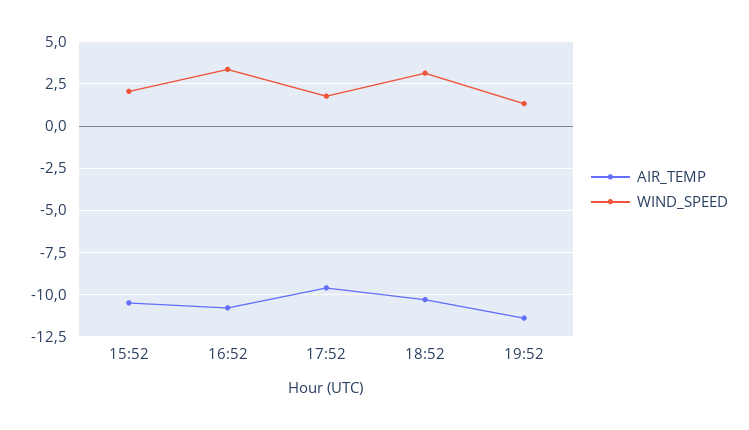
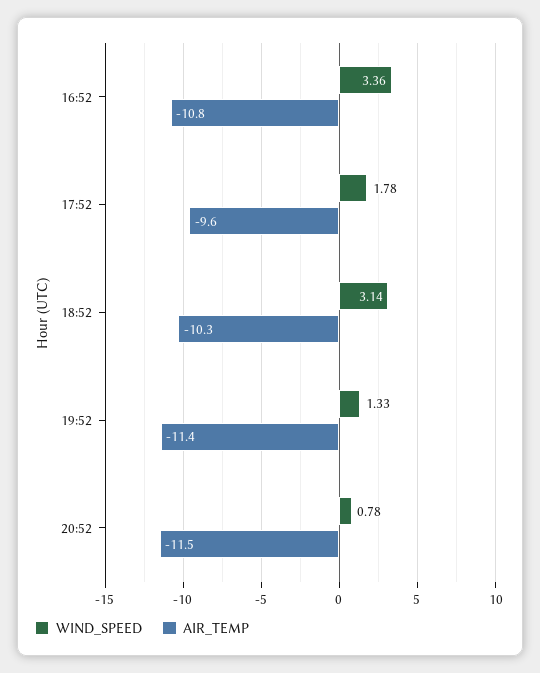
AIR_TEMP, 15:52: -10.5 -> none
WIND_SPEED, 15:52: 2 -> none
WIND_SPEED, 20:52: none -> 0.78
AIR_TEMP, 20:52: none -> -11.5

